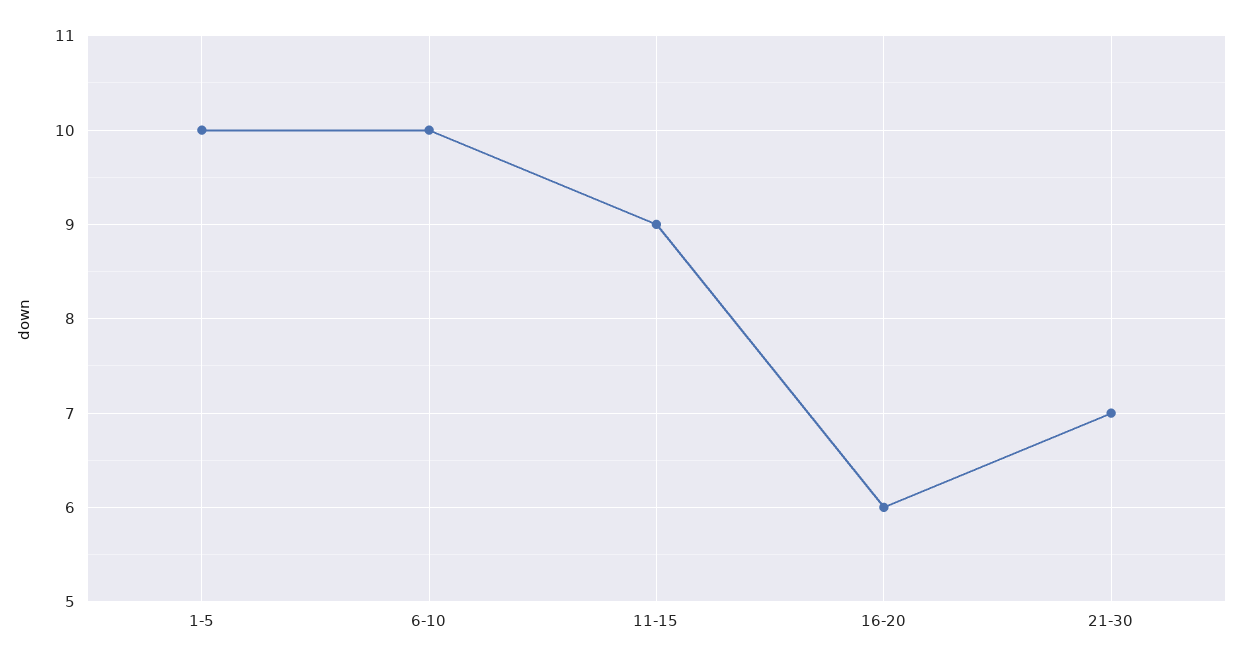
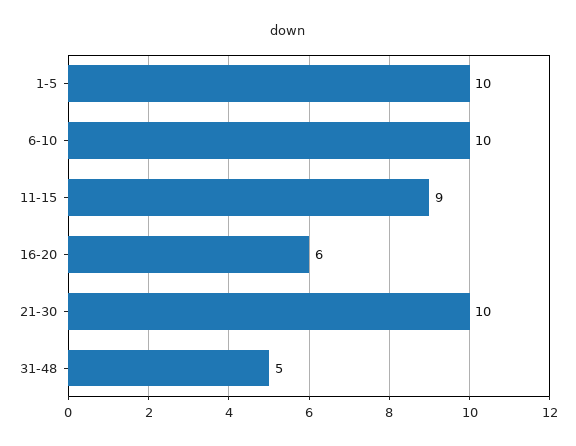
21-30: 7 -> 10
31-48: none -> 5

